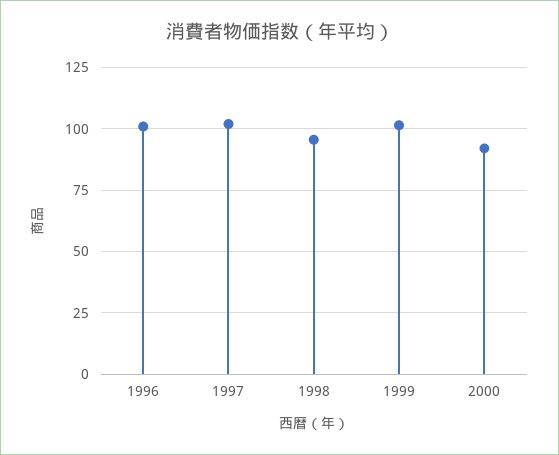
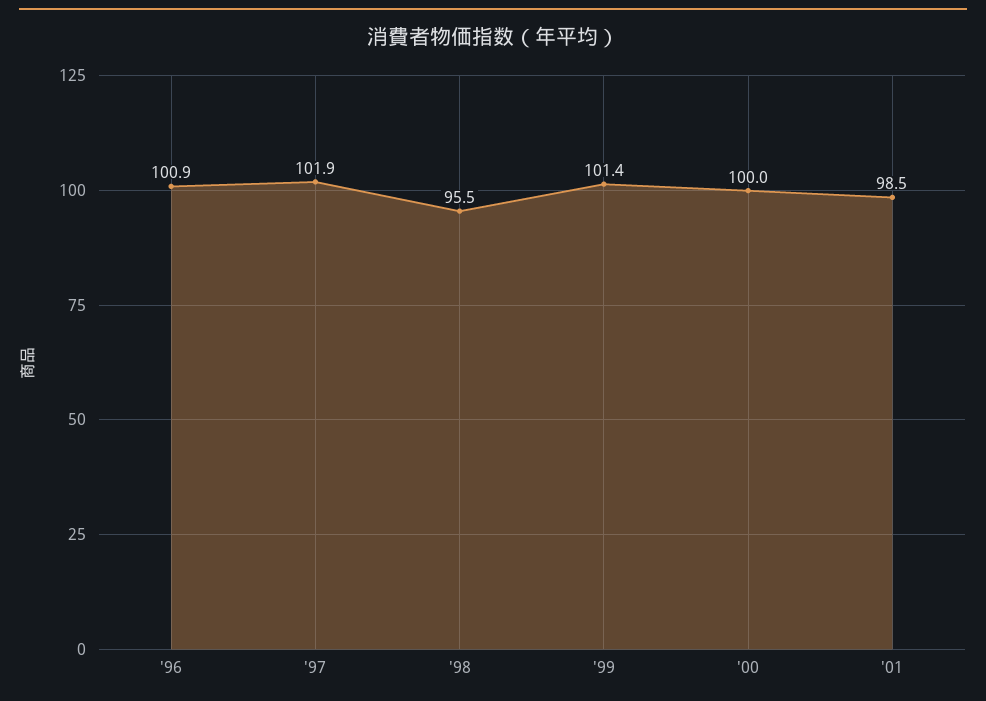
2000: 92.5 -> 100
'01: none -> 98.5

